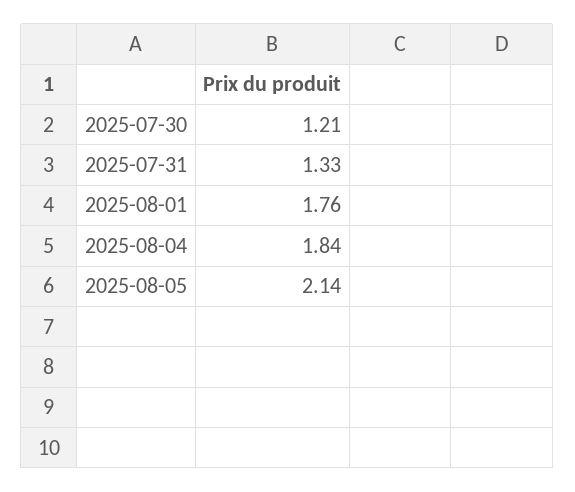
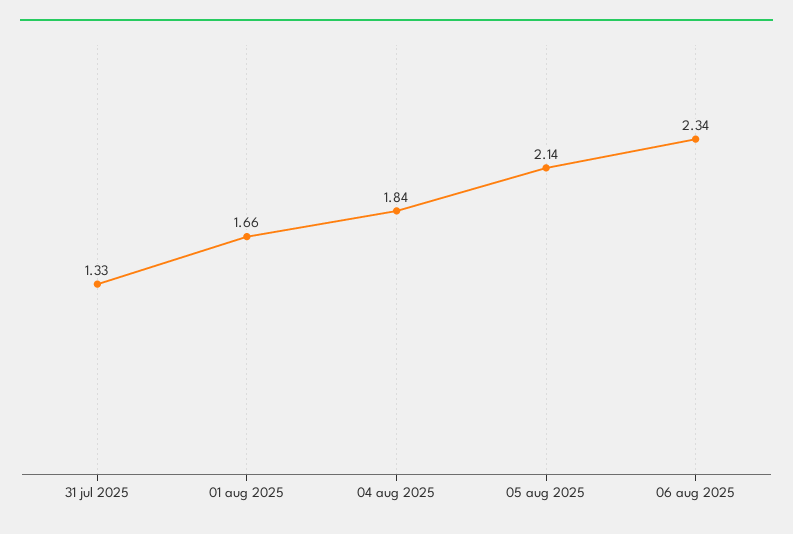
2025-07-30: 1.21 -> none
2025-08-01: 1.76 -> 1.66
06 aug 2025: none -> 2.34

